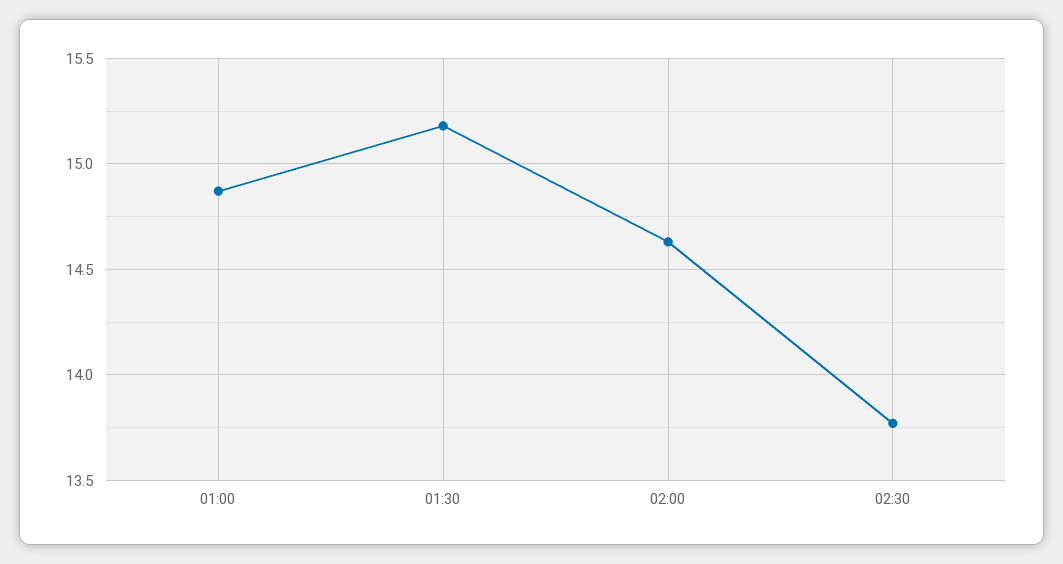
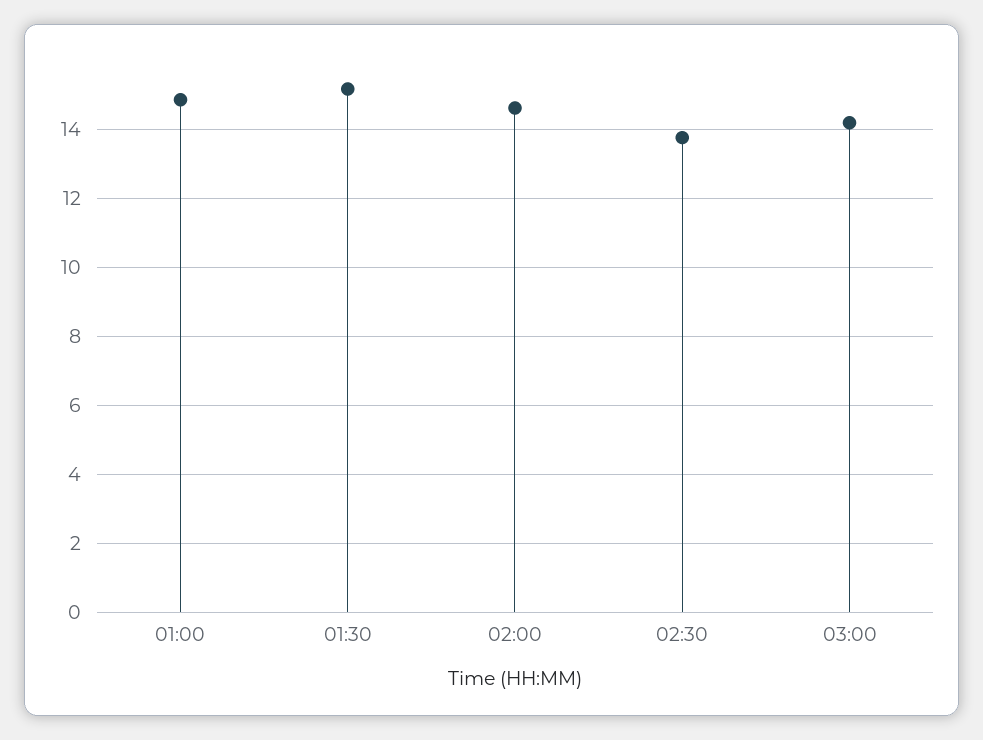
03:00: none -> 14.2

